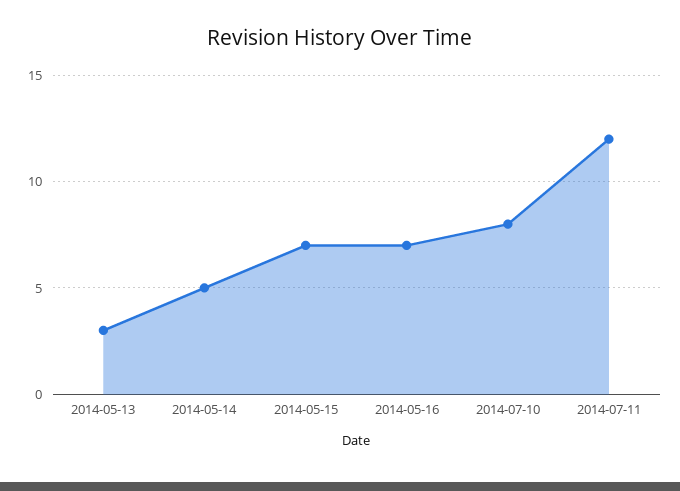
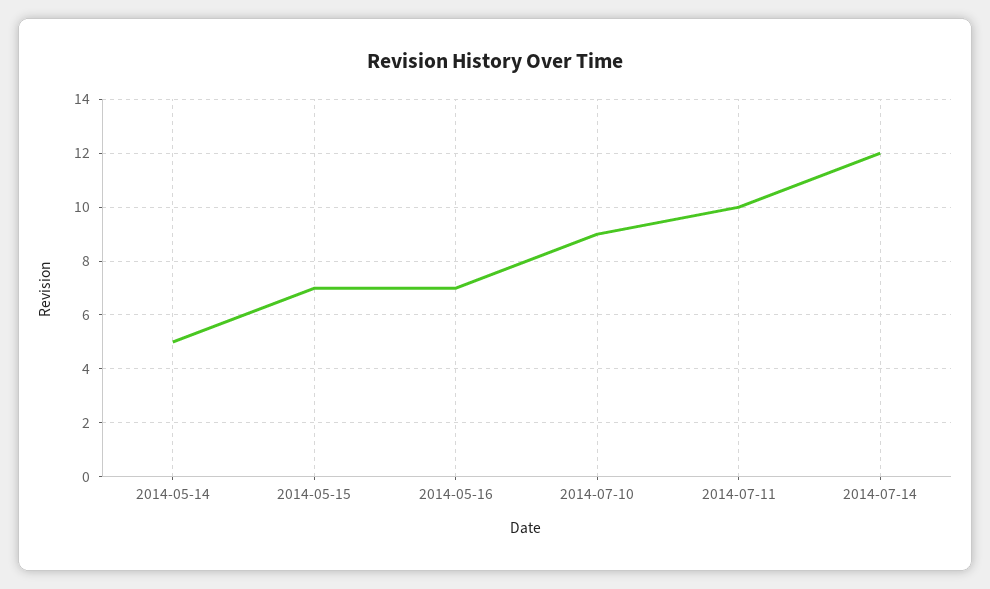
2014-05-13: 3 -> none
2014-07-10: 8 -> 9
2014-07-11: 12 -> 10
2014-07-14: none -> 12

